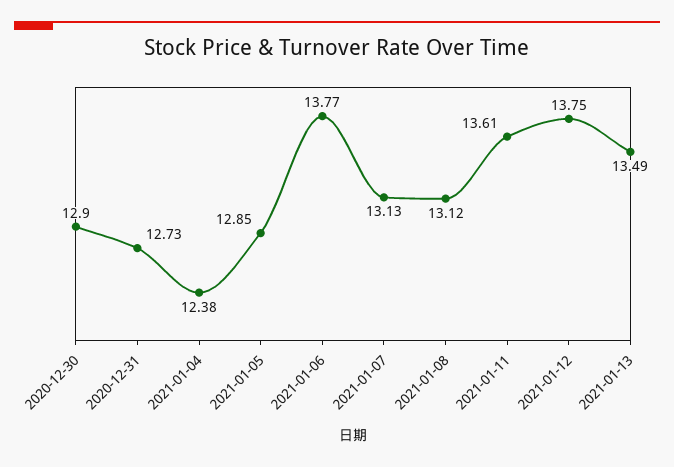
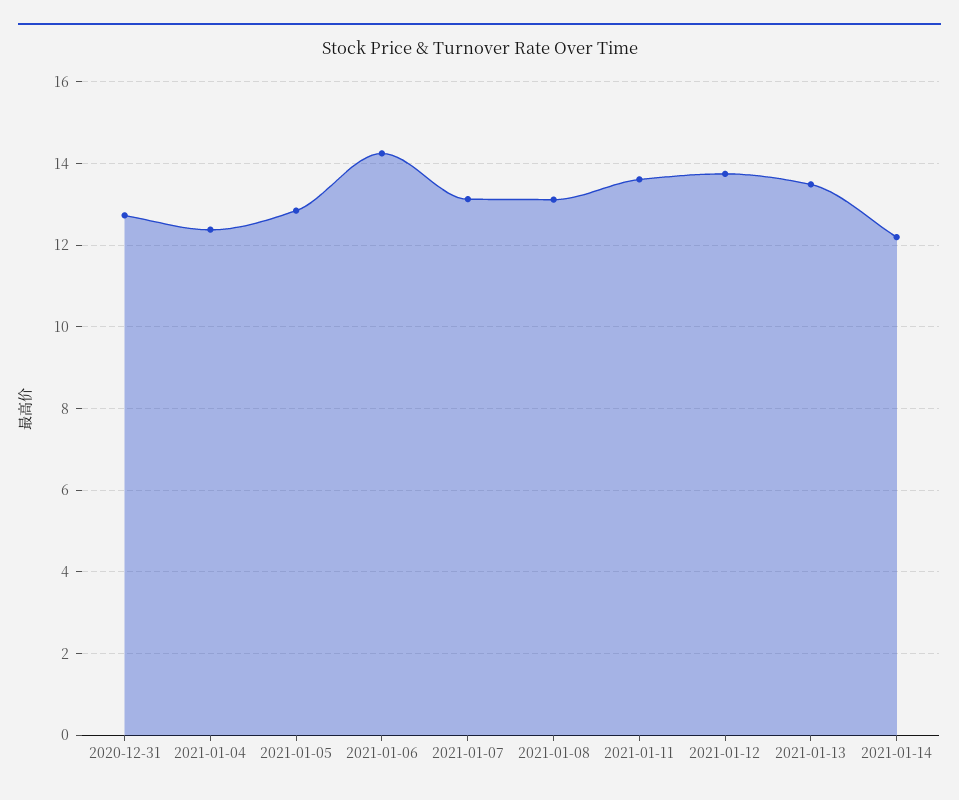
2020-12-30: 12.9 -> none
2021-01-06: 13.77 -> 14.2
2021-01-14: none -> 12.2

